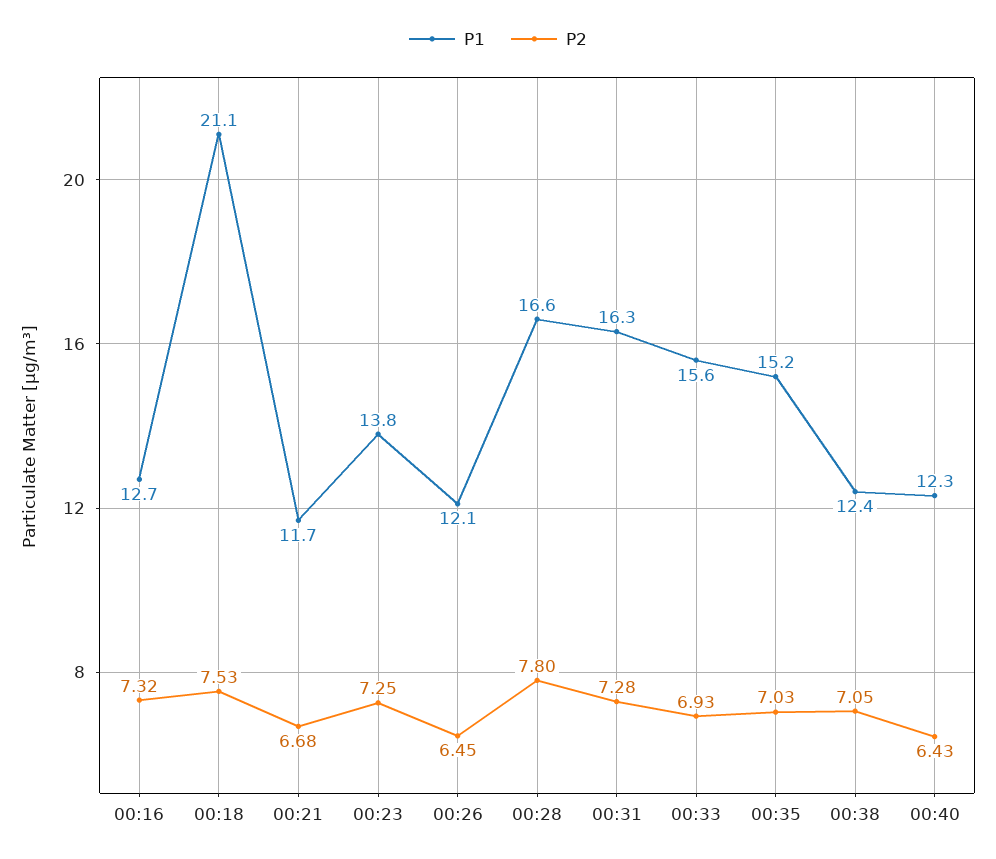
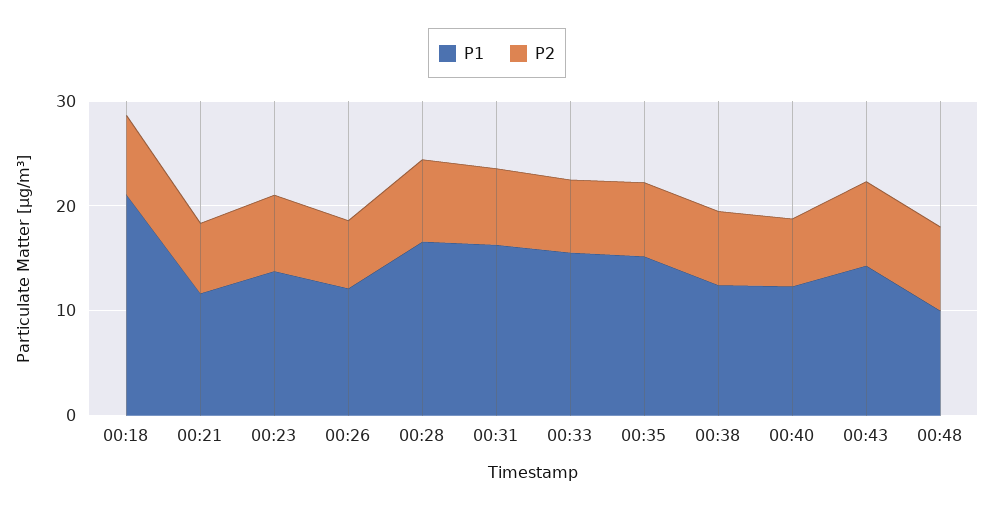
P1, 00:16: 12.7 -> none
P2, 00:16: 7.32 -> none
P1, 00:43: none -> 14
P2, 00:43: none -> 8
P1, 00:48: none -> 10
P2, 00:48: none -> 8

